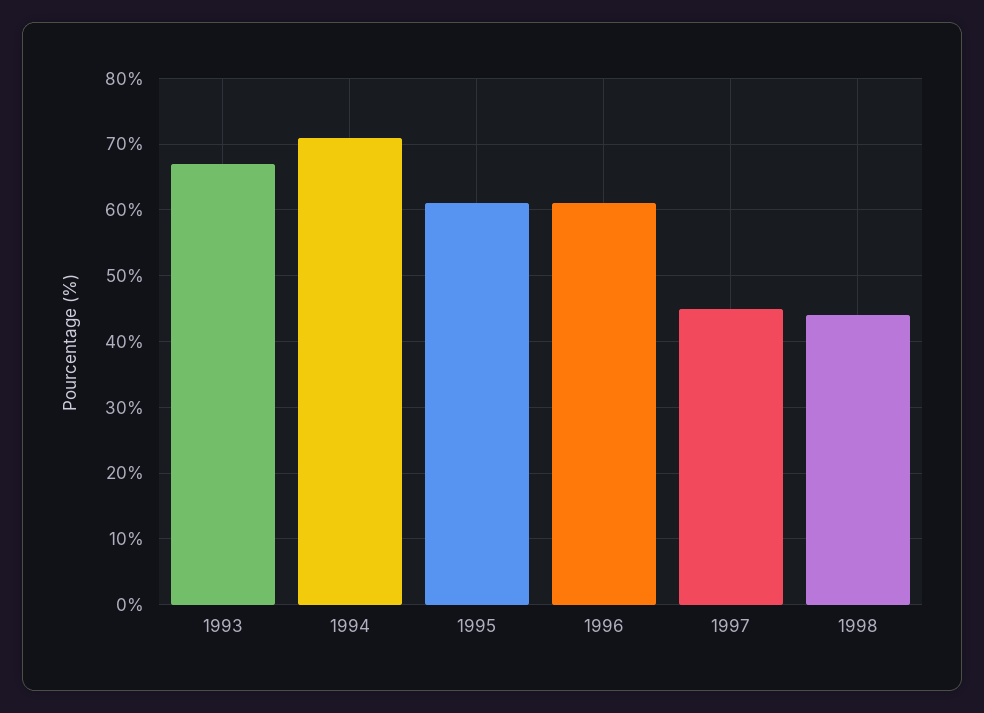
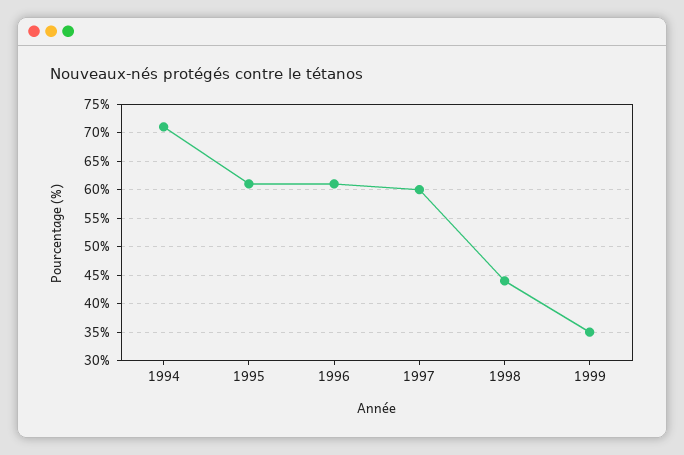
1993: 67 -> none
1997: 45 -> 60
1999: none -> 35

